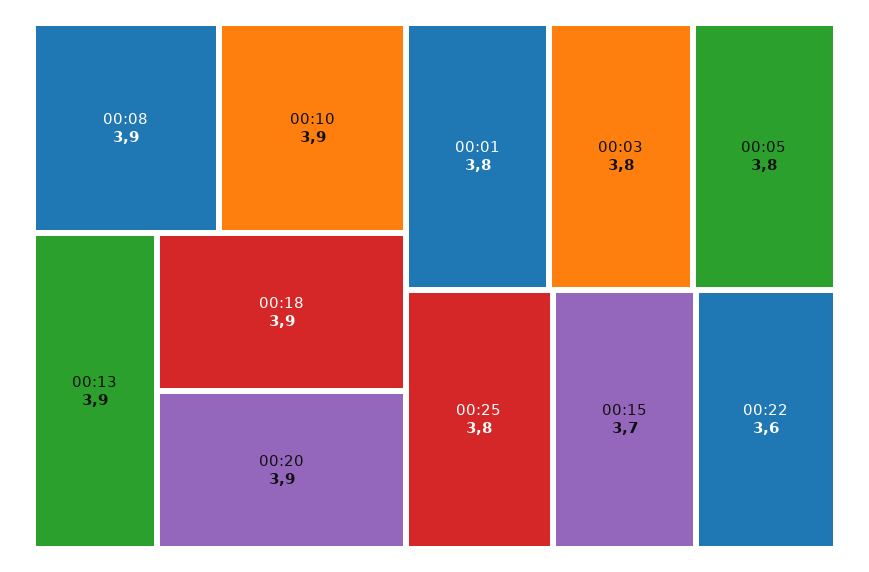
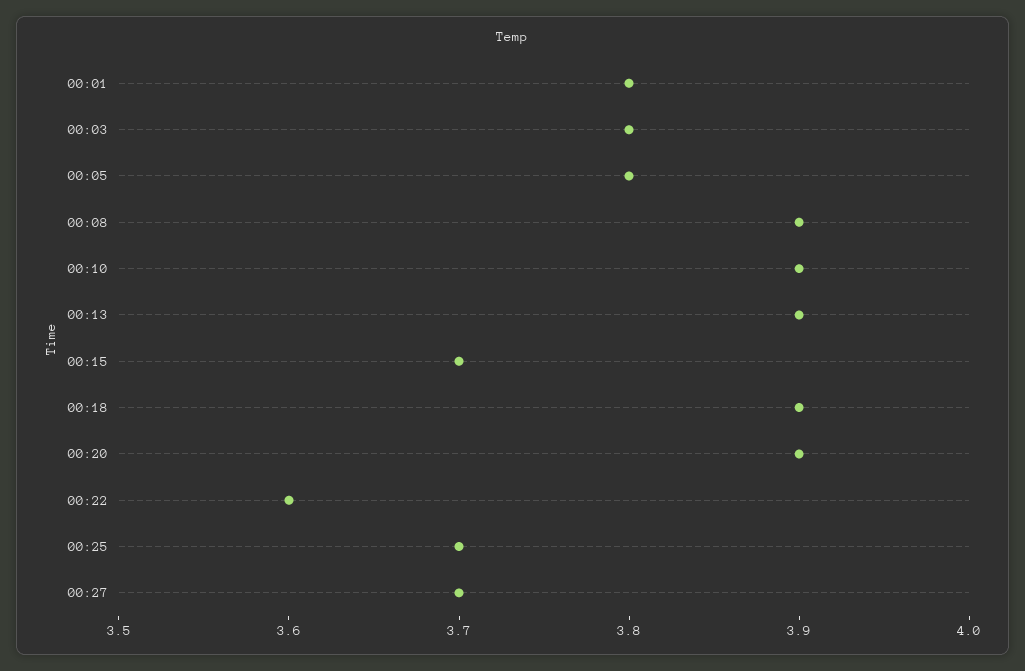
00:25: 3.8 -> 3.7
00:27: none -> 3.7

